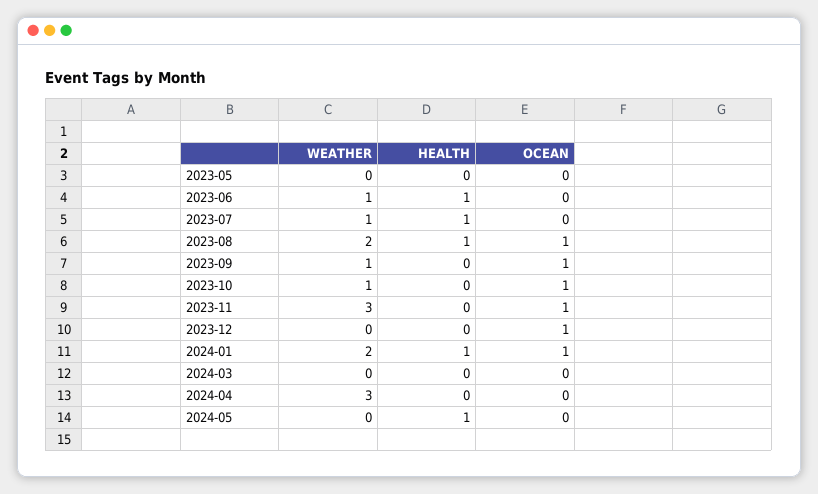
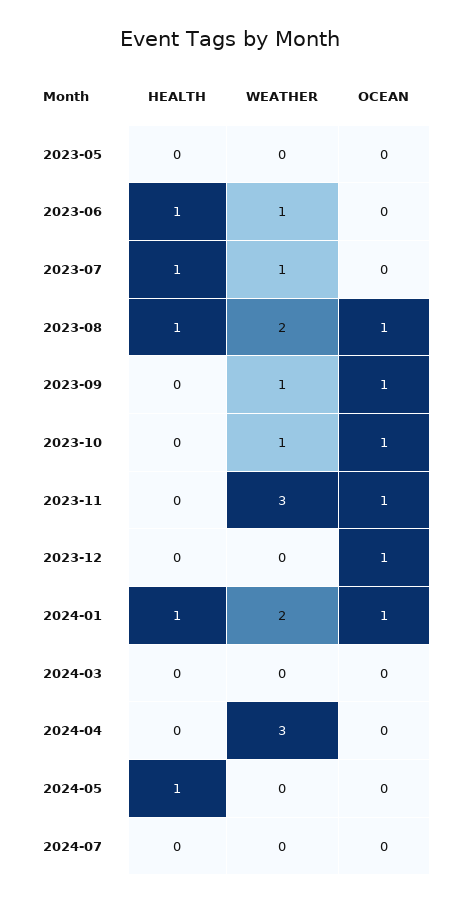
HEALTH, 2024-07: none -> 0
WEATHER, 2024-07: none -> 0
OCEAN, 2024-07: none -> 0

